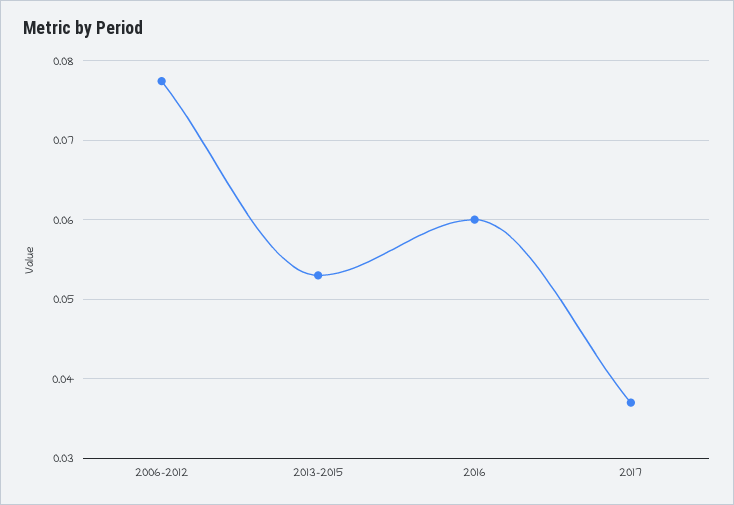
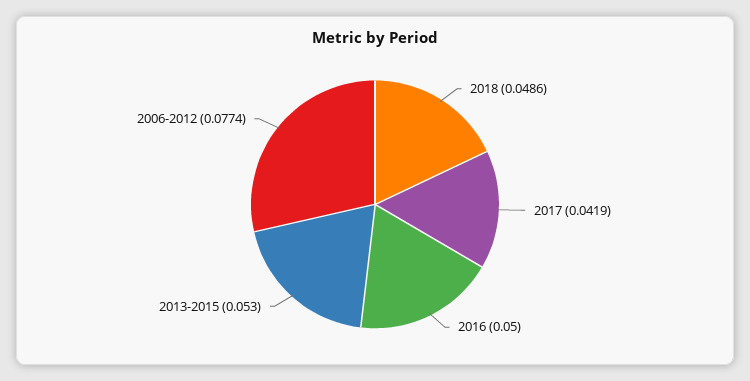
2016: 0.06 -> 0.05
2017: 0.037 -> 0.0419
2018: none -> 0.0486

